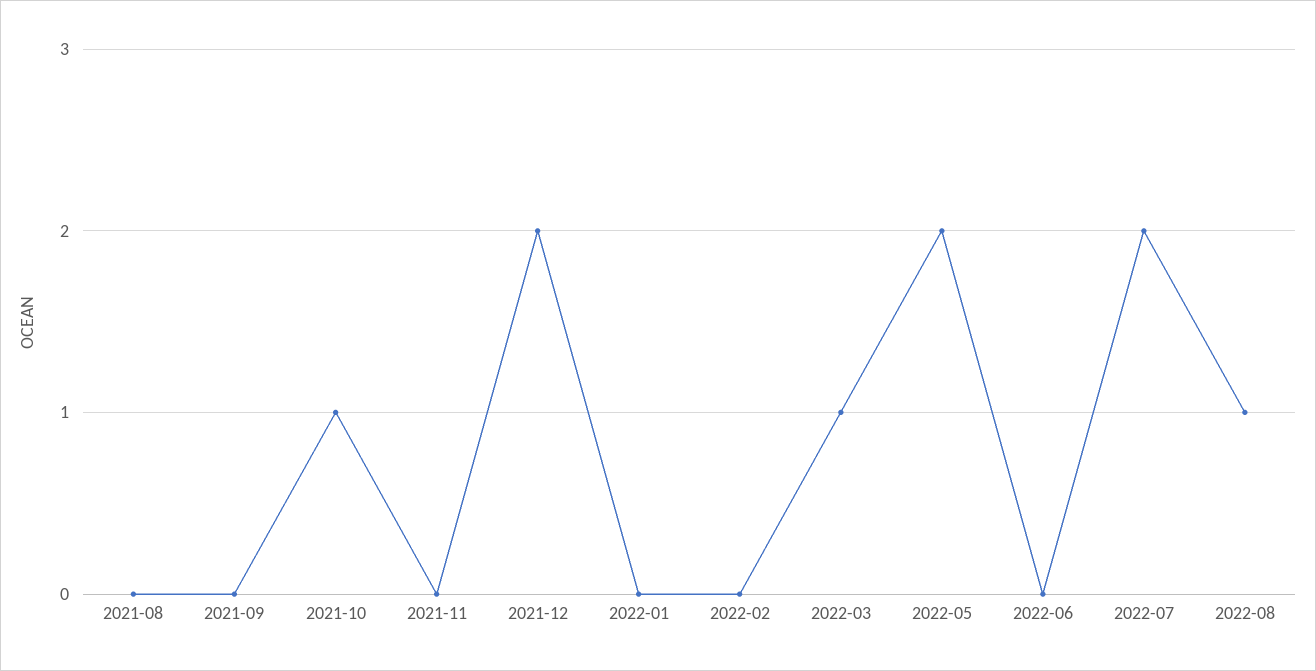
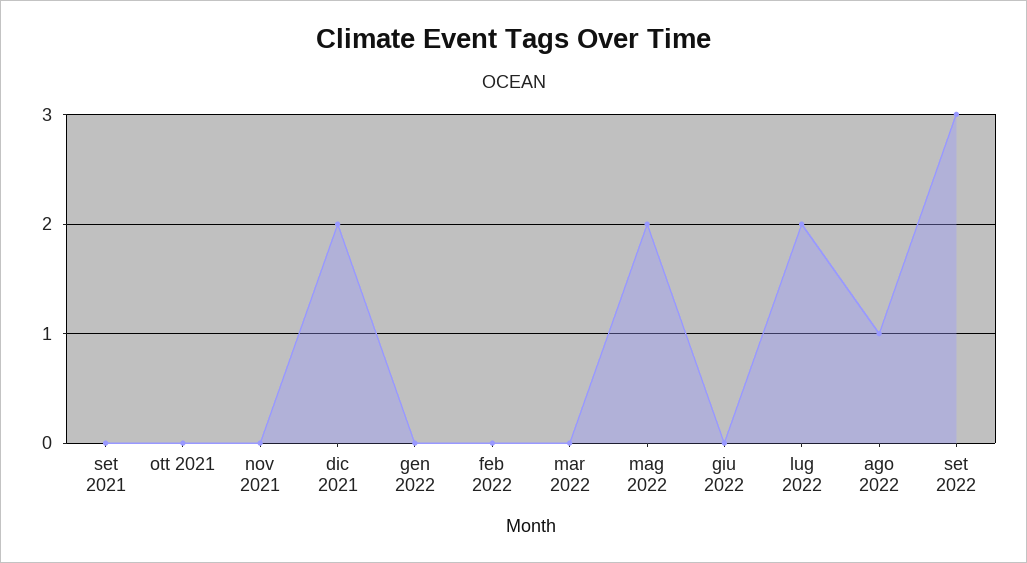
2021-08: 0 -> none
2021-10: 1 -> 0
2022-03: 1 -> 0
set 2022: none -> 3

